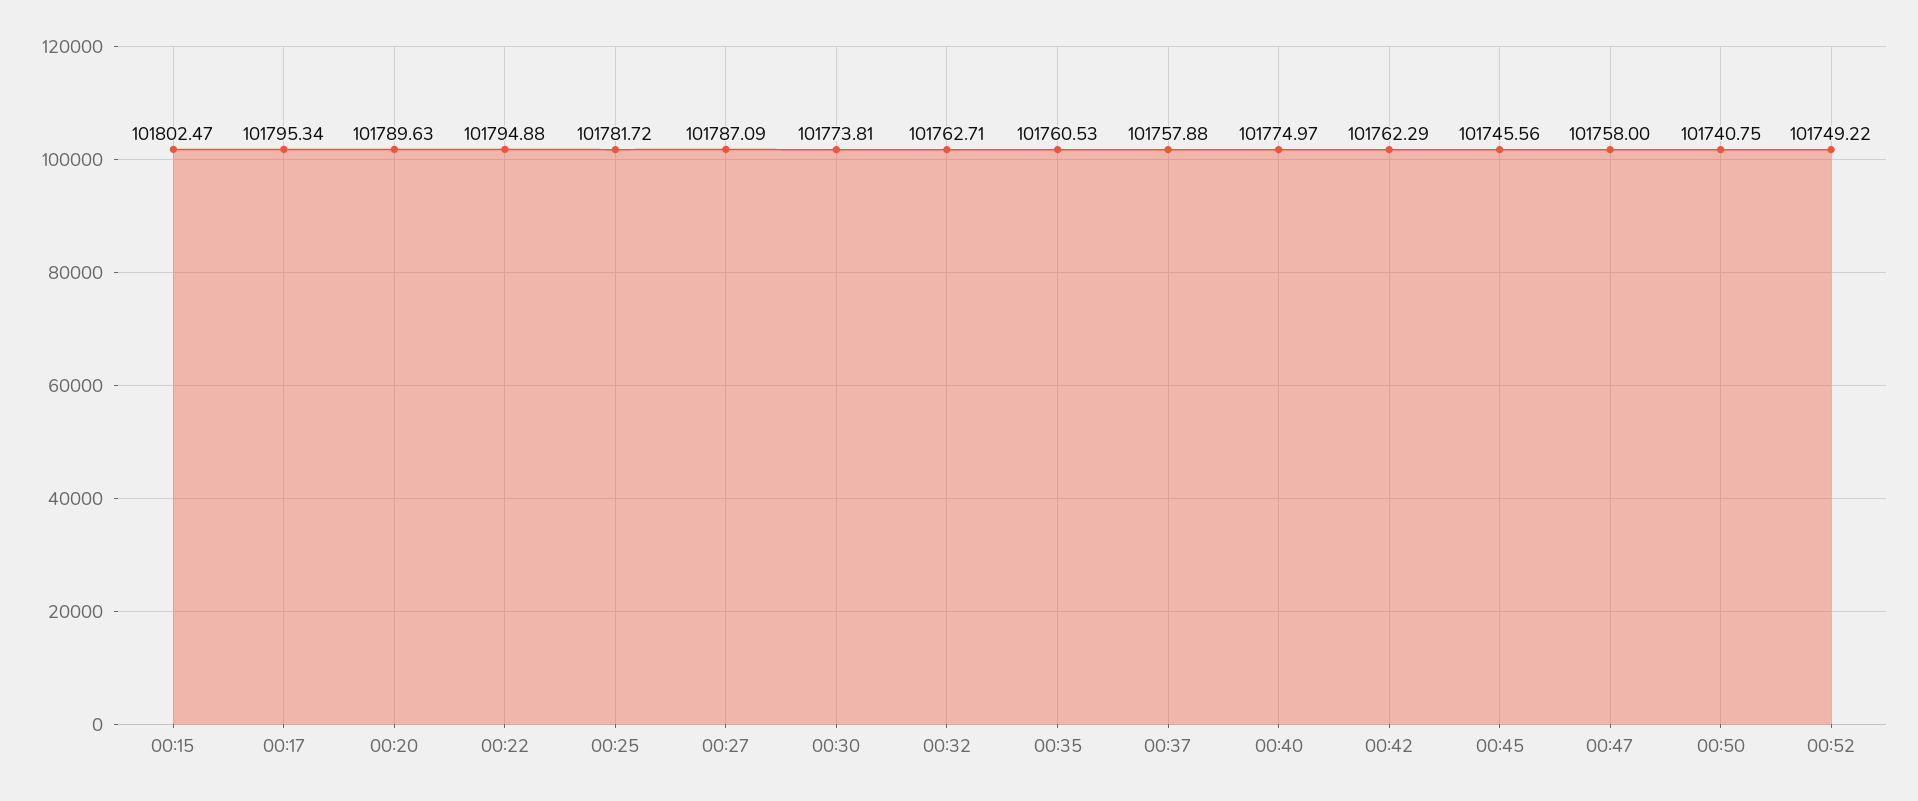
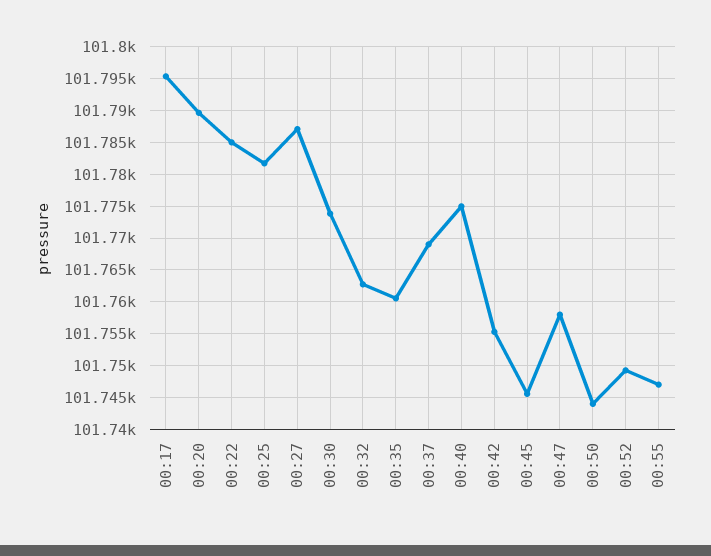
00:15: 101802.47 -> none
00:22: 101794.88 -> 101785
00:37: 101757.88 -> 101769
00:42: 101762.29 -> 101755
00:50: 101740.75 -> 101744
00:55: none -> 101747

